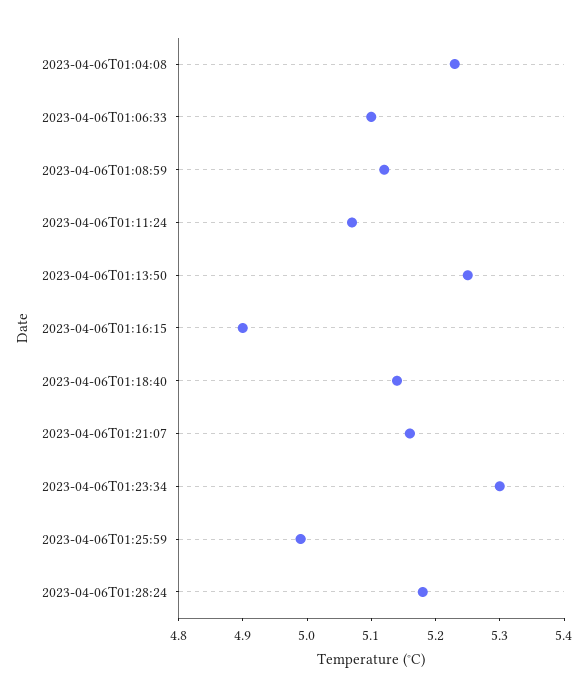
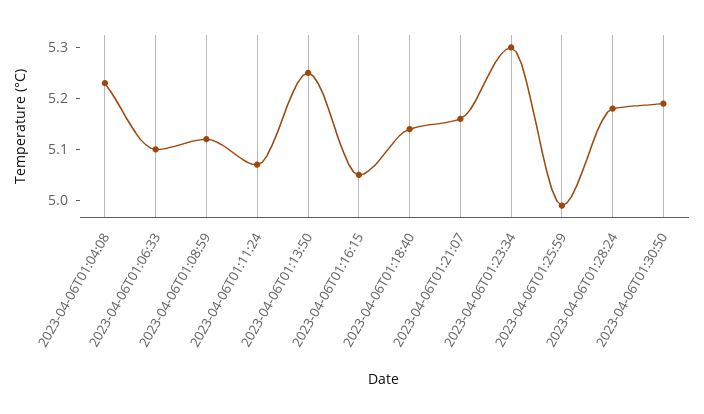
2023-04-06T01:16:15: 4.9 -> 5.05
2023-04-06T01:30:50: none -> 5.2

